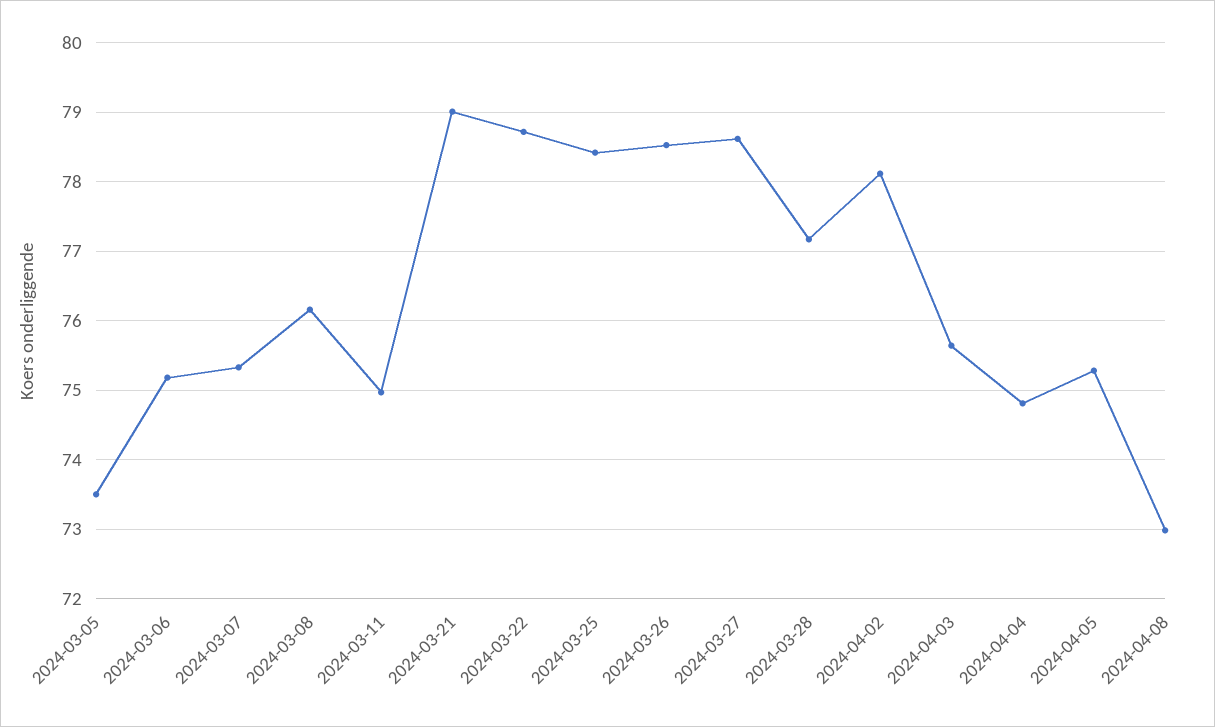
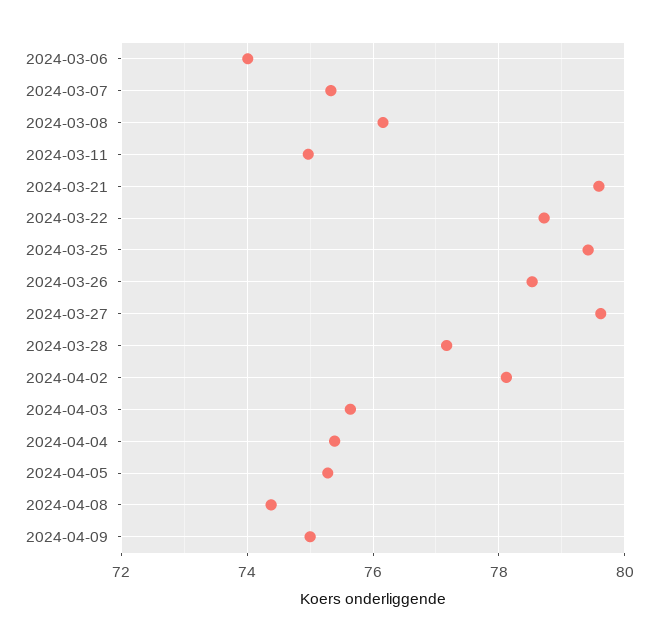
2024-03-05: 73.5 -> none
2024-03-06: 75.2 -> 74
2024-03-21: 79 -> 79.6
2024-03-25: 78.4 -> 79.4
2024-03-27: 78.6 -> 79.6
2024-04-04: 74.8 -> 75.4
2024-04-08: 73 -> 74.4
2024-04-09: none -> 75

